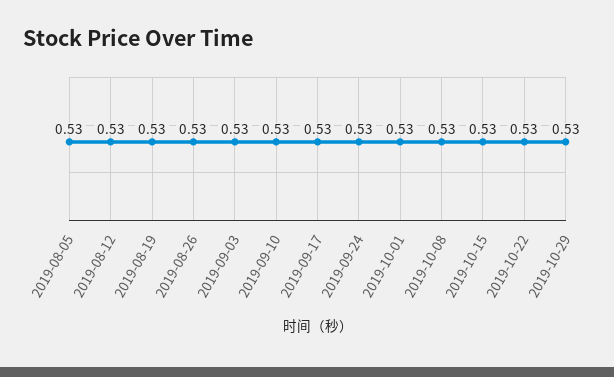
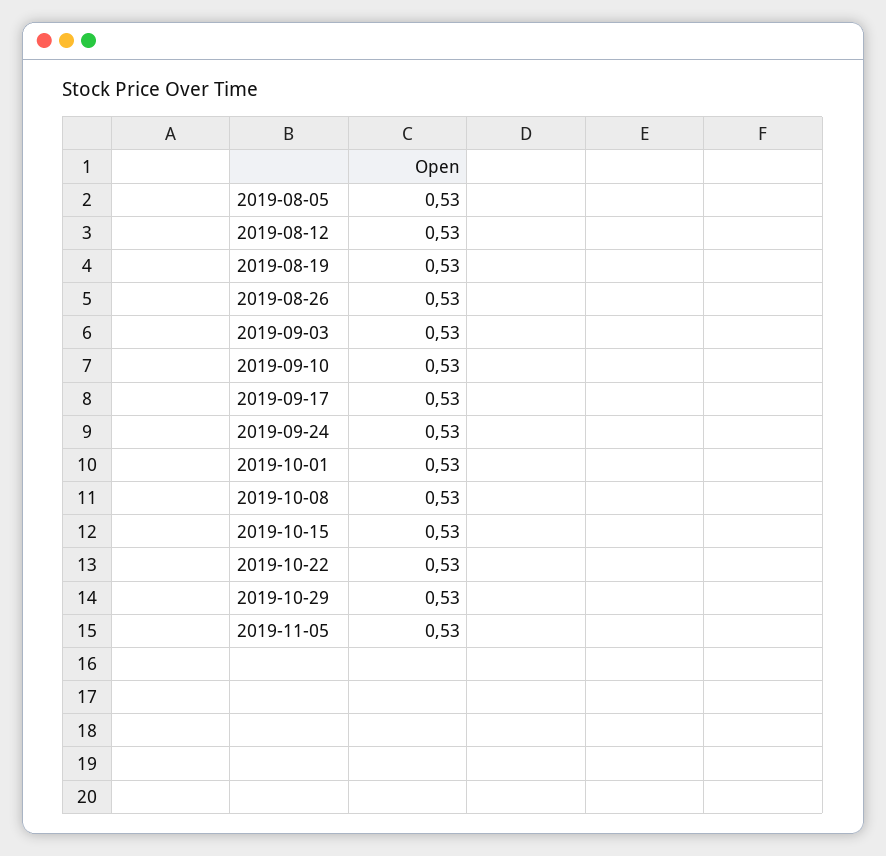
2019-11-05: none -> 0.53

